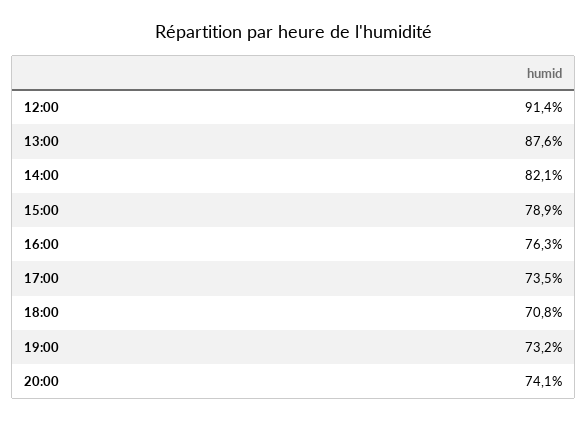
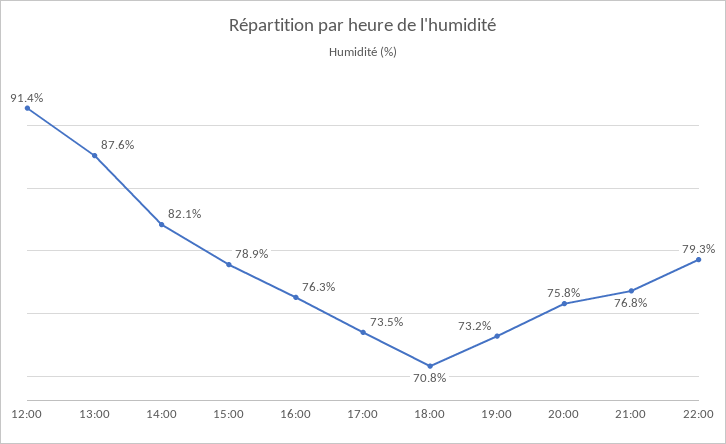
20:00: 74.1 -> 75.8
21:00: none -> 76.8
22:00: none -> 79.3

